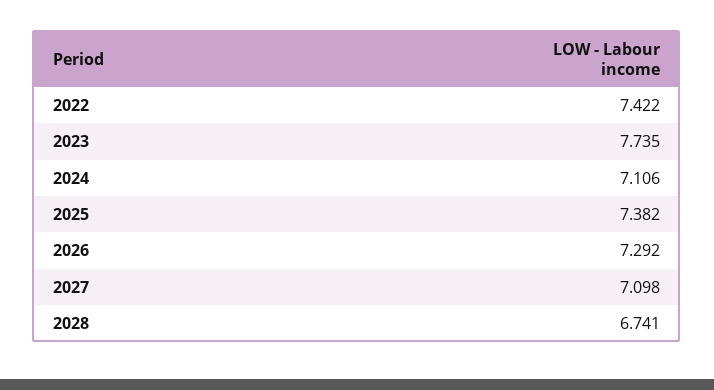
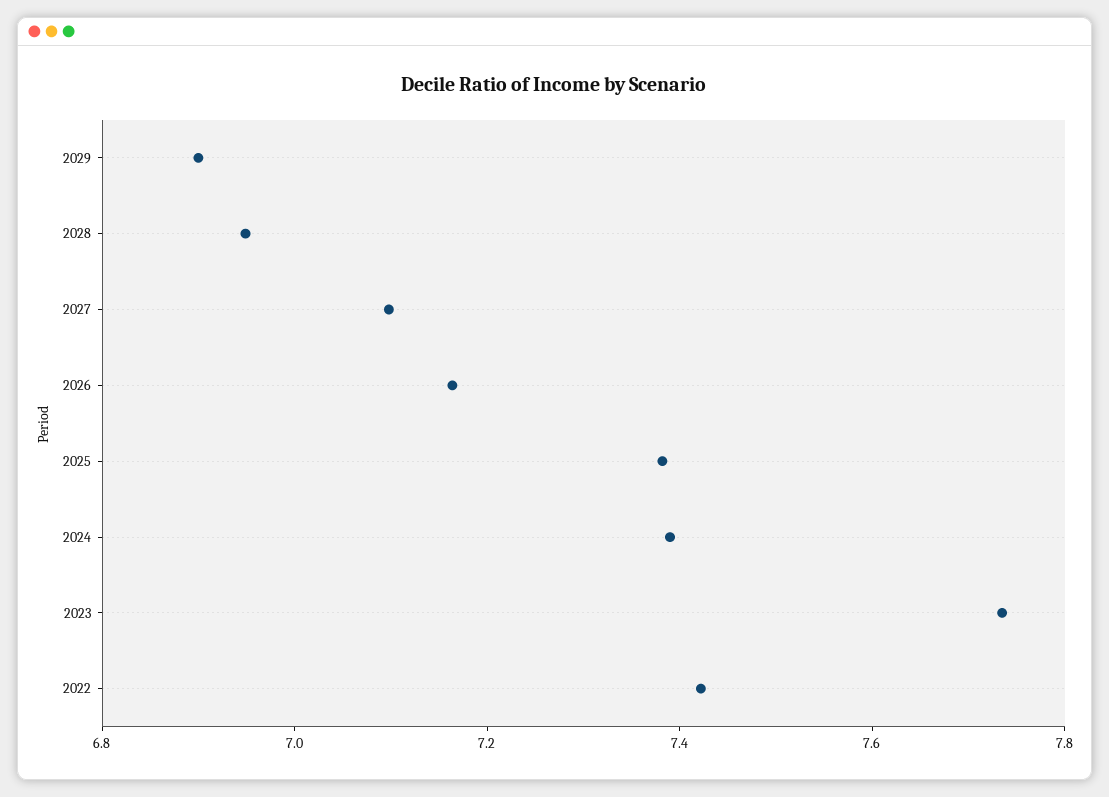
2024: 7.106 -> 7.4
2026: 7.292 -> 7.15
2028: 6.741 -> 6.95
2029: none -> 6.9

